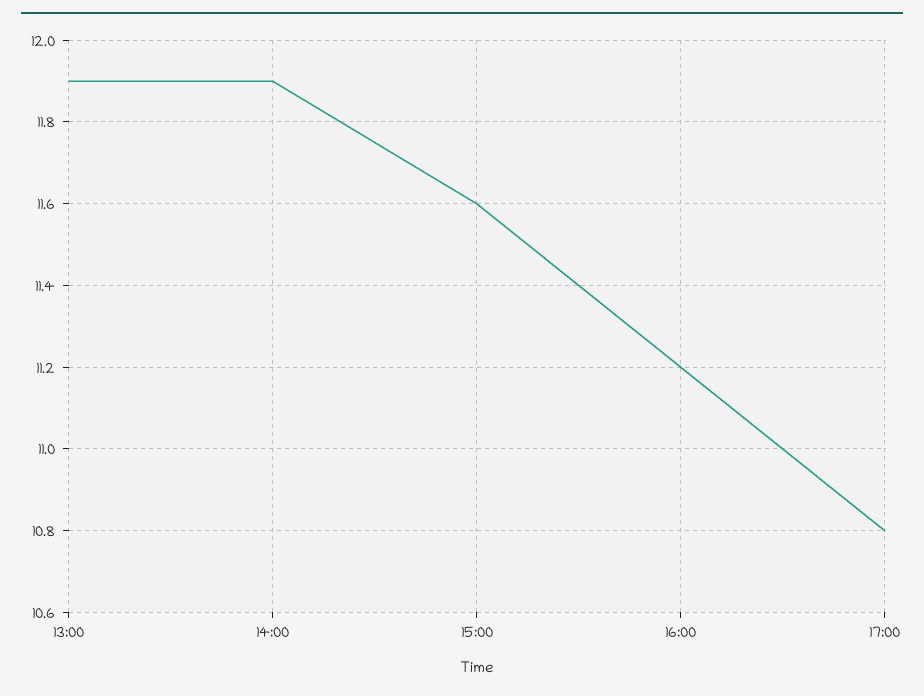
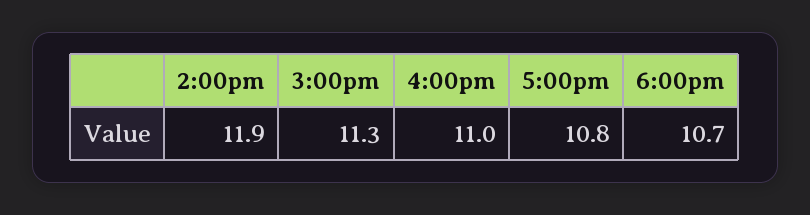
13:00: 11.9 -> none
15:00: 11.6 -> 11.3
16:00: 11.2 -> 11
6:00pm: none -> 10.7

